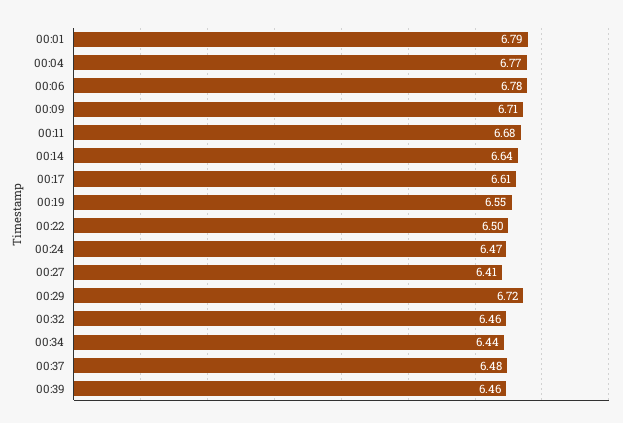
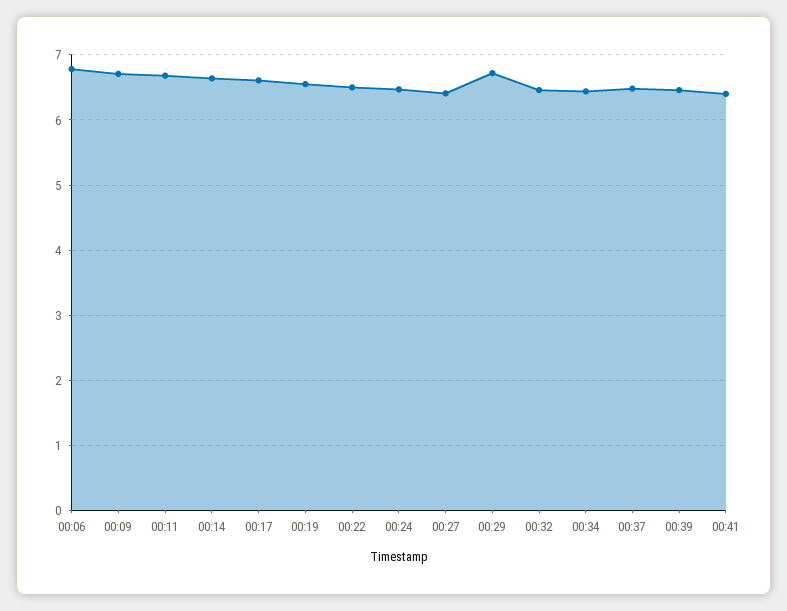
00:01: 6.79 -> none
00:04: 6.77 -> none
00:41: none -> 6.4

